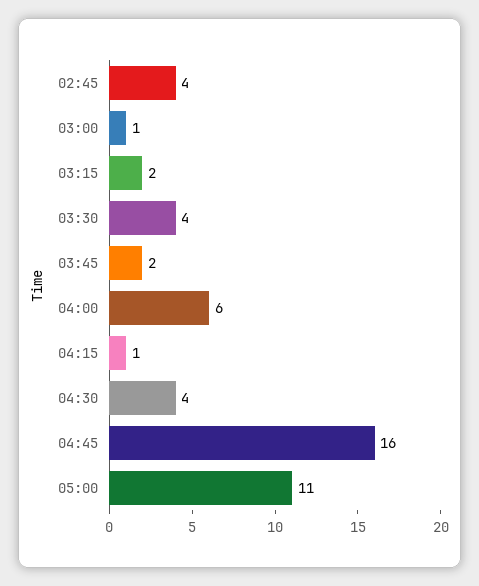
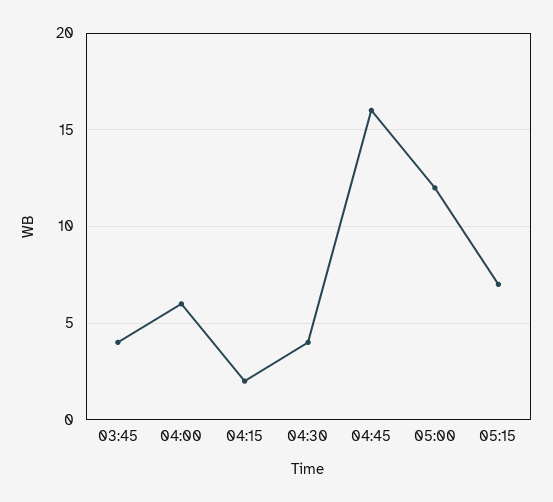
02:45: 4 -> none
03:00: 1 -> none
03:15: 2 -> none
03:30: 4 -> none
03:45: 2 -> 4
04:15: 1 -> 2
05:00: 11 -> 12
05:15: none -> 7

